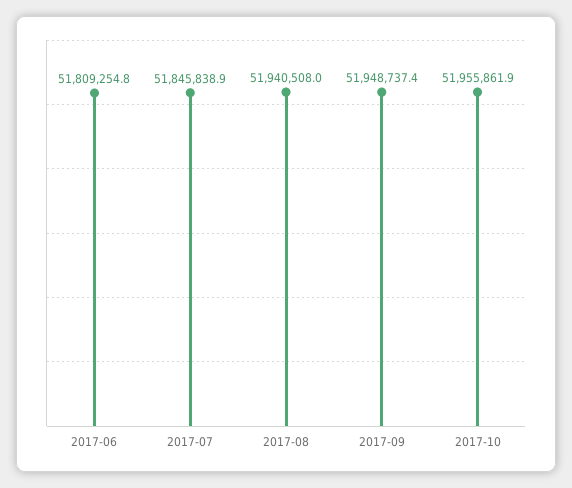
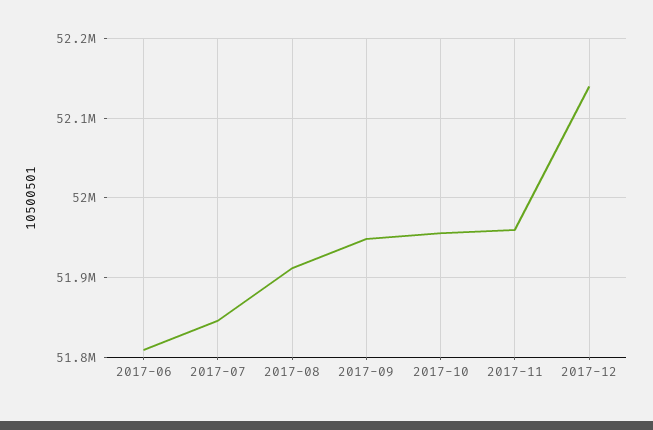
2017-08: 51940508 -> 51910000
2017-11: none -> 51960000
2017-12: none -> 52140000

